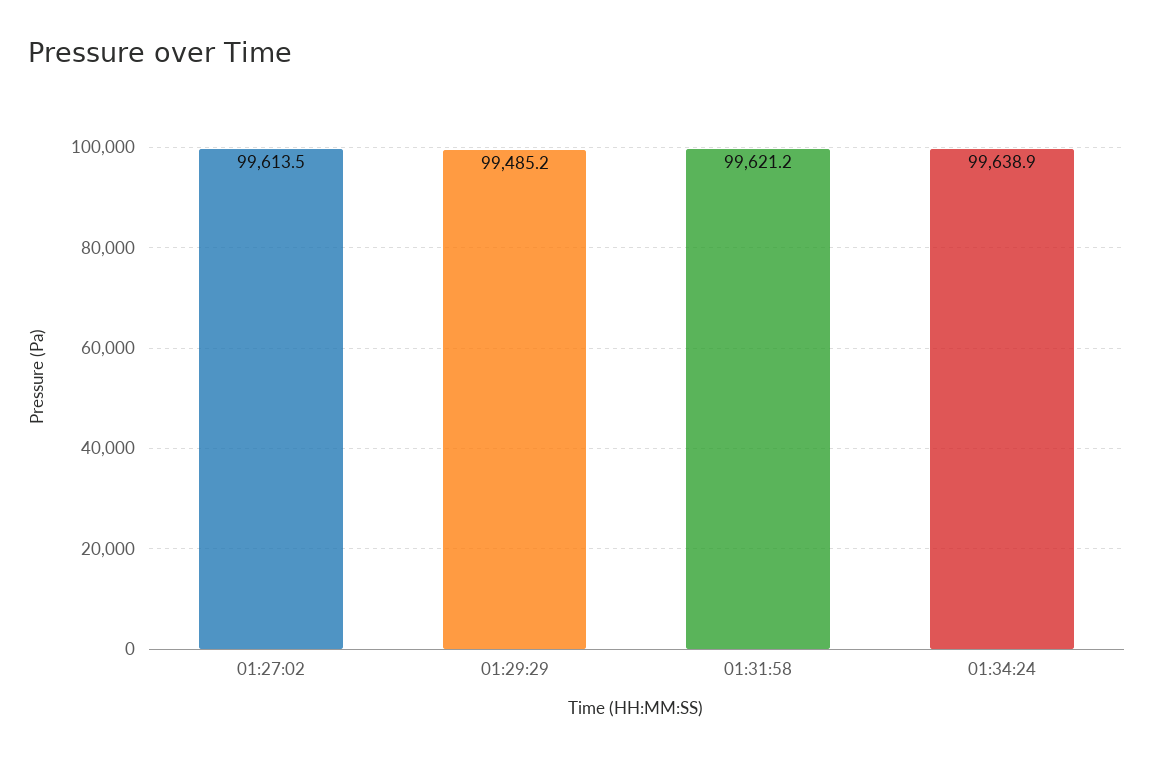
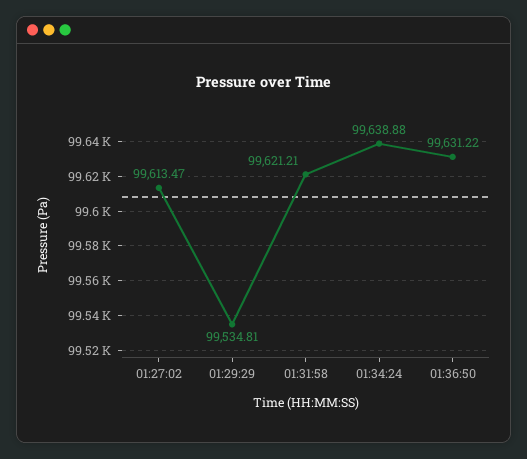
01:29:29: 99485.2 -> 99534.81
01:36:50: none -> 99631.22

